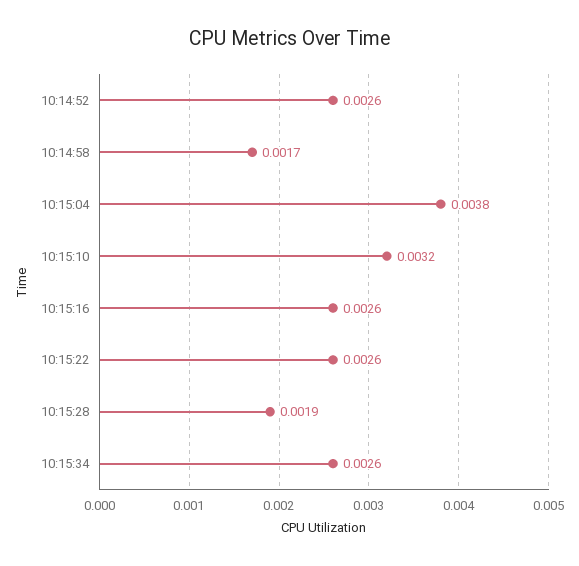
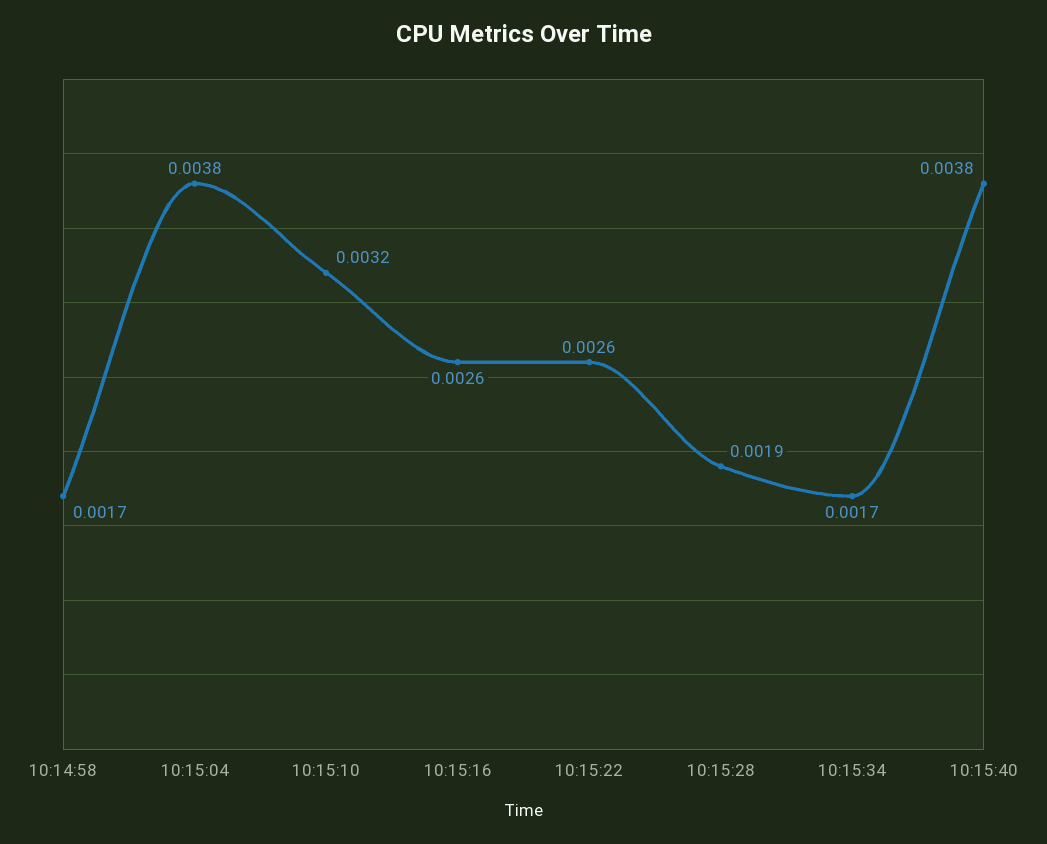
10:14:52: 0.0026 -> none
10:15:34: 0.0026 -> 0.0017
10:15:40: none -> 0.0038

